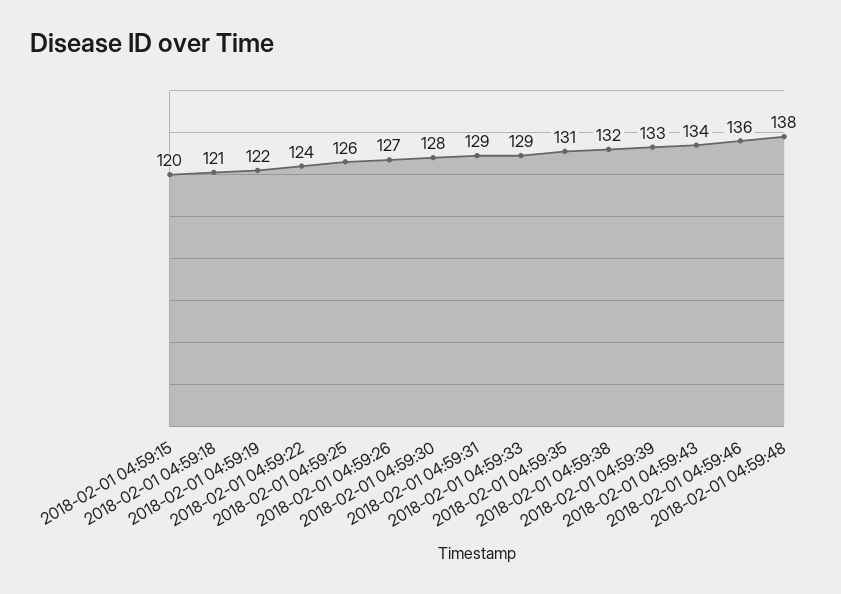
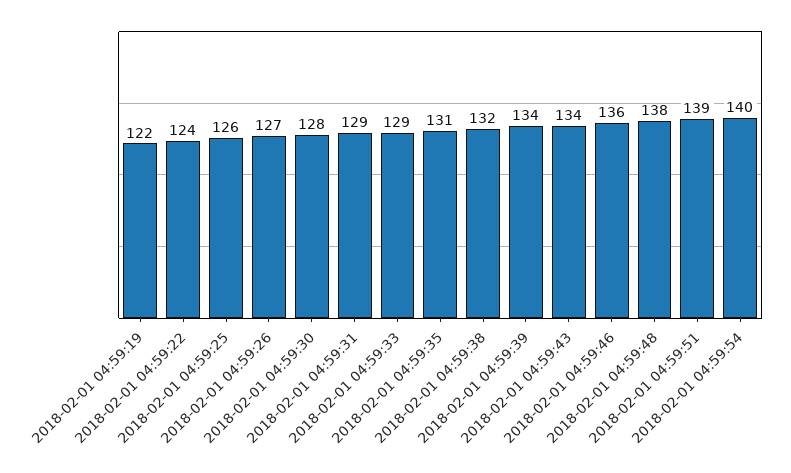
2018-02-01 04:59:15: 120 -> none
2018-02-01 04:59:18: 121 -> none
2018-02-01 04:59:39: 133 -> 134
2018-02-01 04:59:51: none -> 139
2018-02-01 04:59:54: none -> 140

